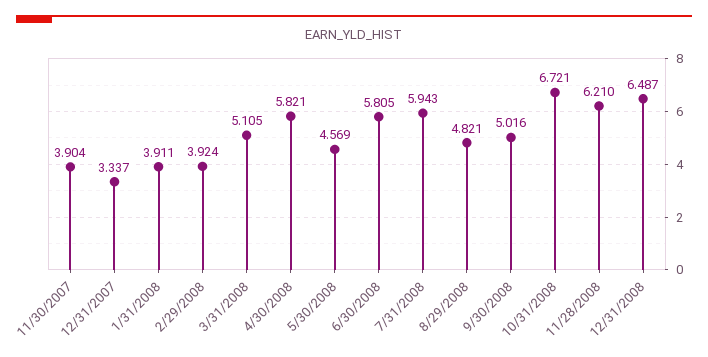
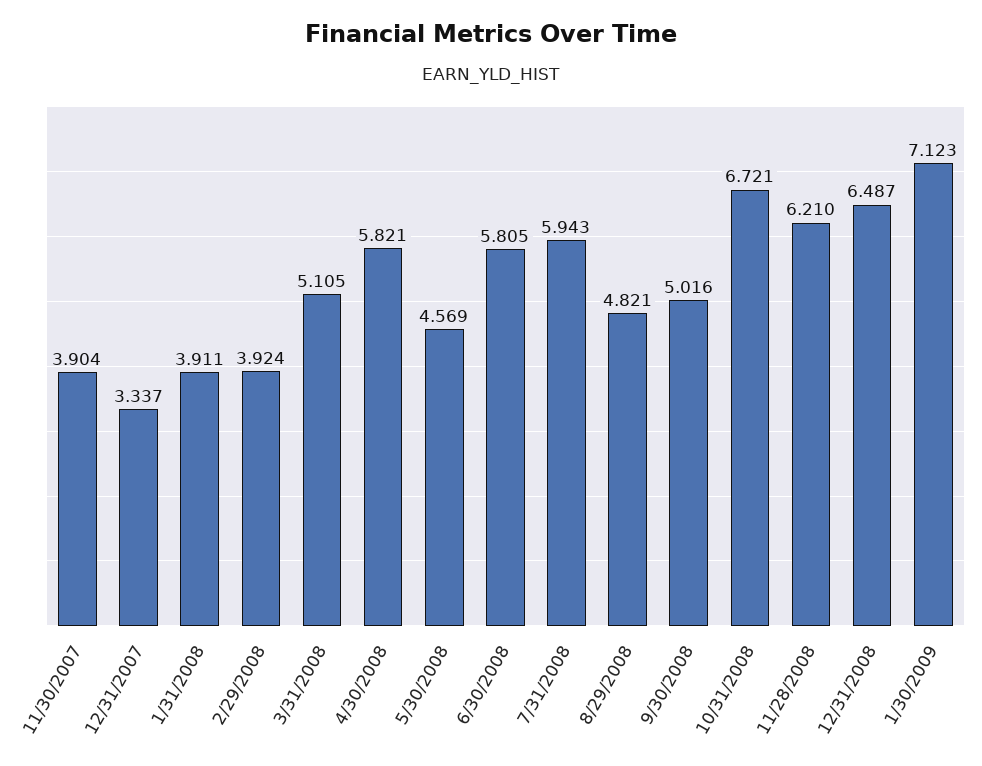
1/30/2009: none -> 7.123

